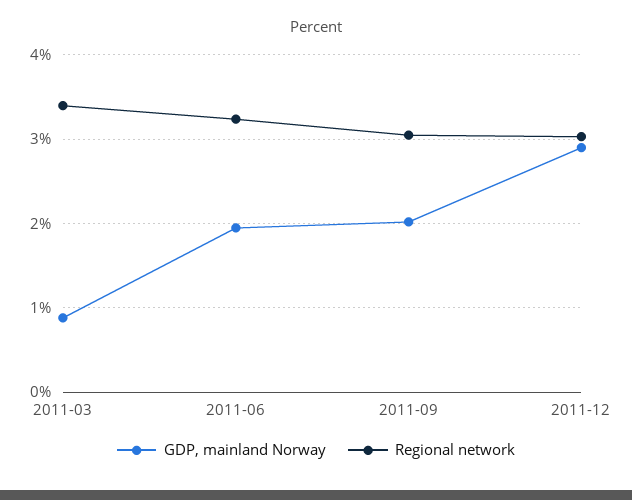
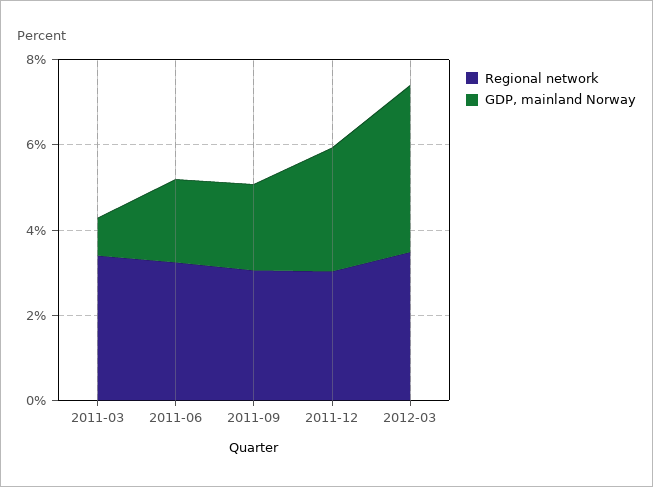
Regional network, 2012-03: none -> 3.5
GDP, mainland Norway, 2012-03: none -> 4

